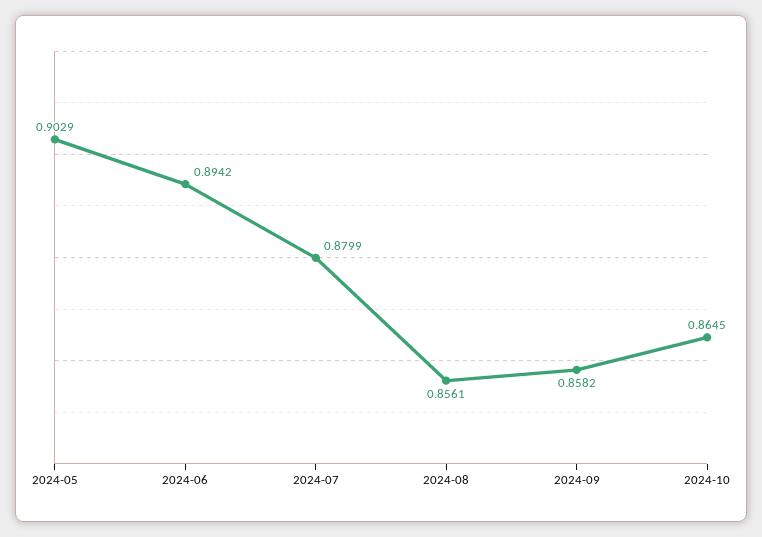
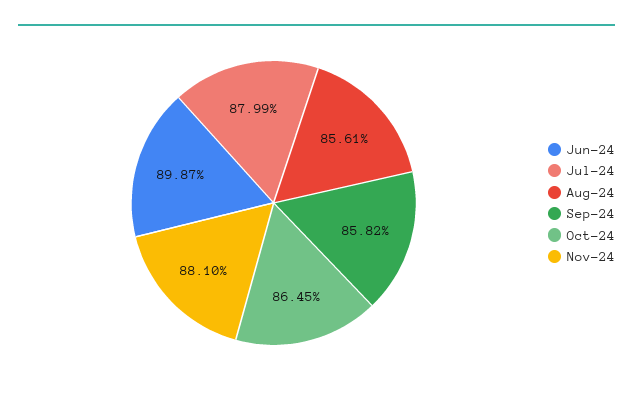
2024-05: 0.9029 -> none
2024-06: 0.8942 -> 0.8987
Nov-24: none -> 0.881

